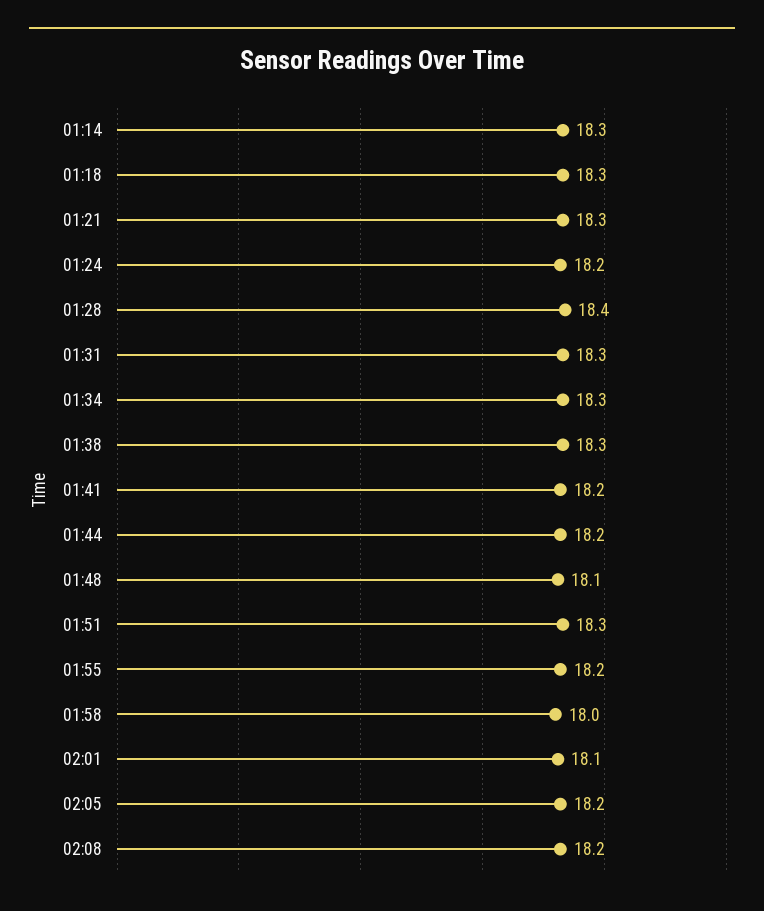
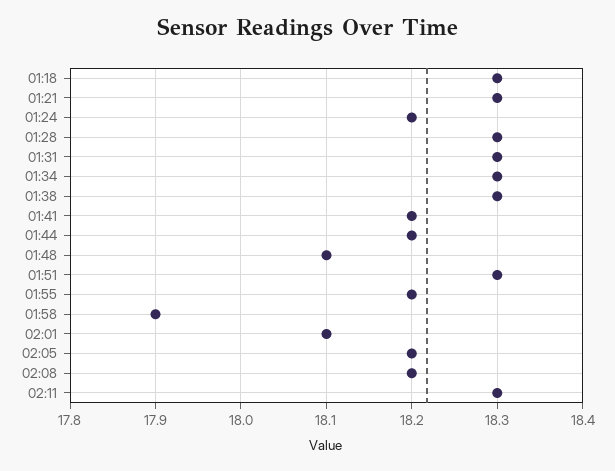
01:14: 18.3 -> none
01:28: 18.4 -> 18.3
01:58: 18 -> 17.9
02:11: none -> 18.3

